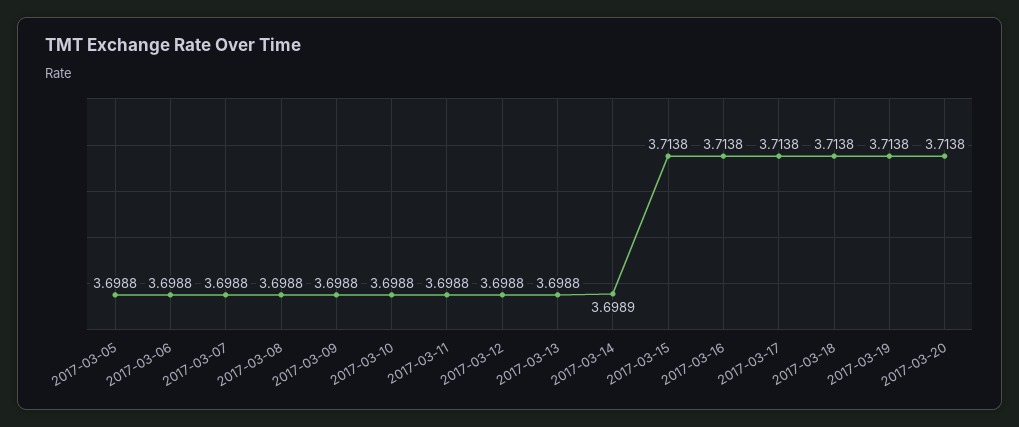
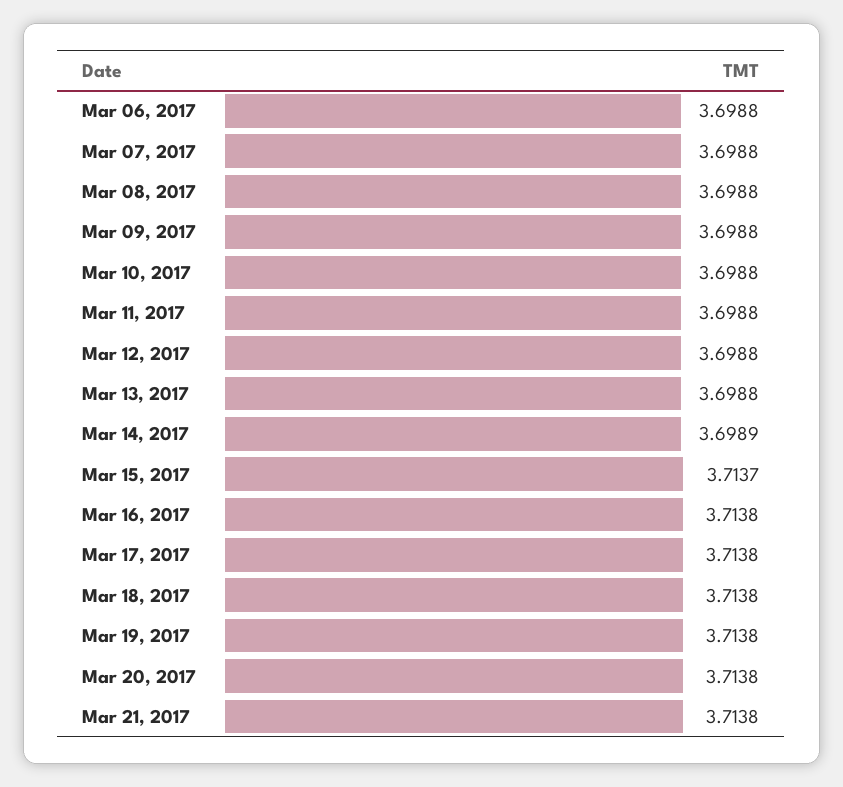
2017-03-05: 3.6988 -> none
2017-03-15: 3.7138 -> 3.7137
Mar 21, 2017: none -> 3.7138

